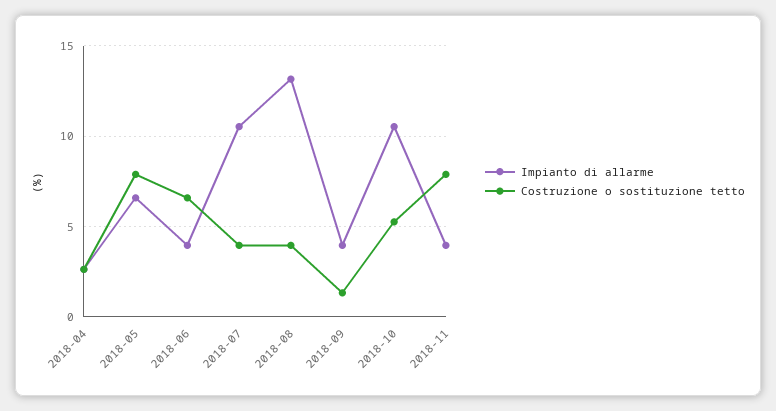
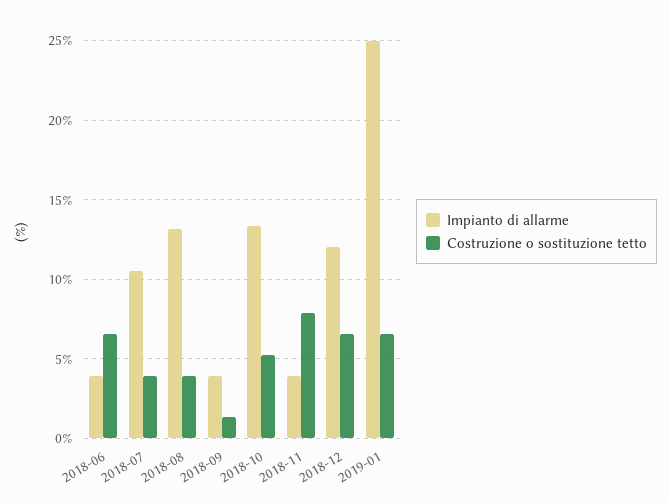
Impianto di allarme, 2018-04: 2.5 -> none
Costruzione o sostituzione tetto, 2018-04: 2.5 -> none
Impianto di allarme, 2018-05: 6.5 -> none
Costruzione o sostituzione tetto, 2018-05: 8 -> none
Impianto di allarme, 2018-10: 10.5 -> 13.5
Impianto di allarme, 2018-12: none -> 12
Costruzione o sostituzione tetto, 2018-12: none -> 6.5
Impianto di allarme, 2019-01: none -> 25
Costruzione o sostituzione tetto, 2019-01: none -> 6.5

